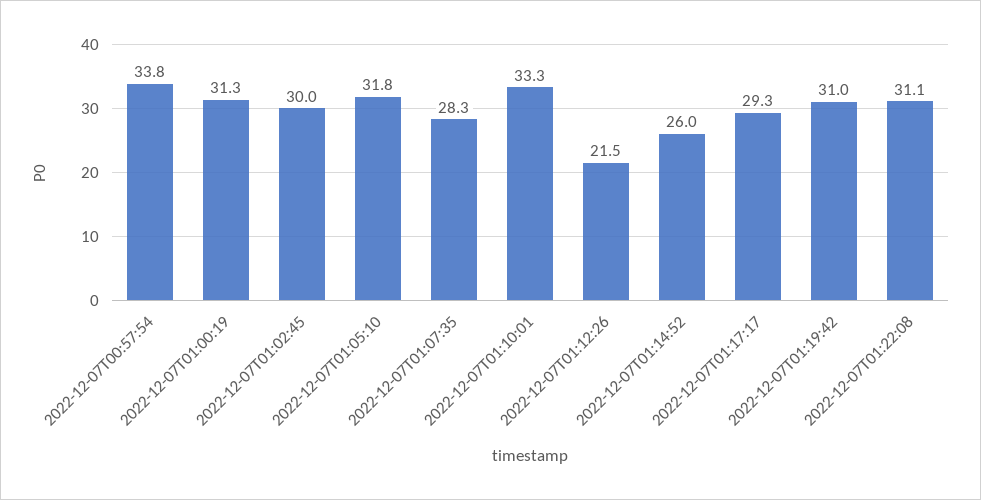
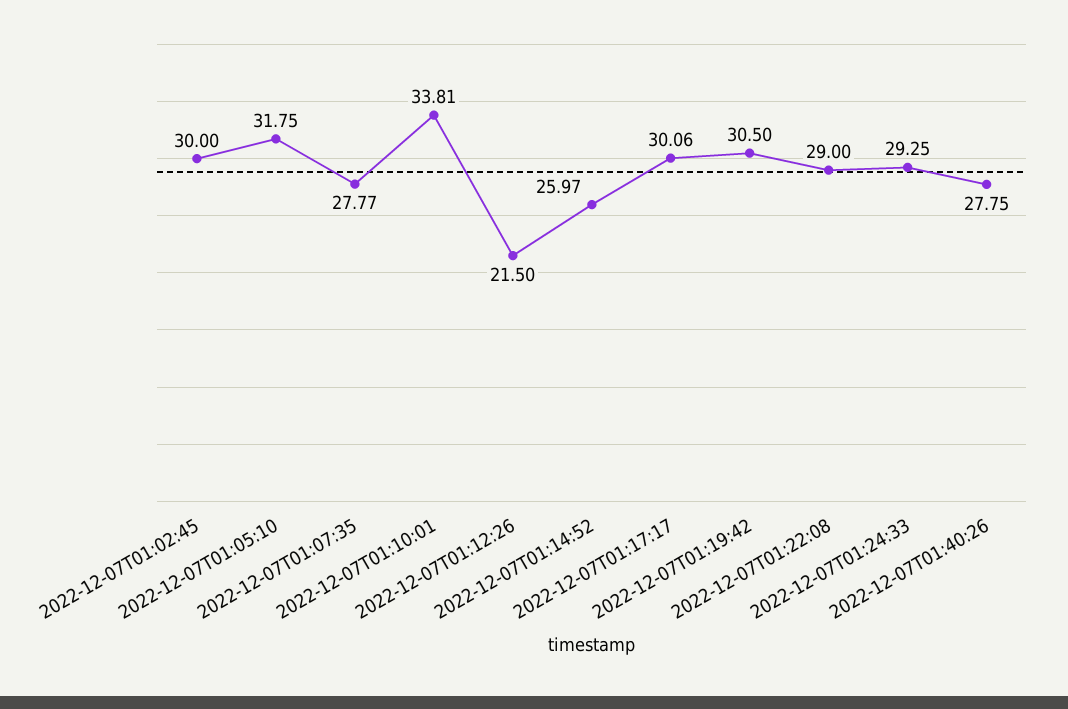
2022-12-07T00:57:54: 33.8 -> none
2022-12-07T01:00:19: 31.3 -> none
2022-12-07T01:07:35: 28.3 -> 27.77
2022-12-07T01:10:01: 33.3 -> 33.81
2022-12-07T01:17:17: 29.3 -> 30.06
2022-12-07T01:19:42: 31 -> 30.5
2022-12-07T01:22:08: 31.1 -> 29
2022-12-07T01:24:33: none -> 29.25
2022-12-07T01:40:26: none -> 27.75

